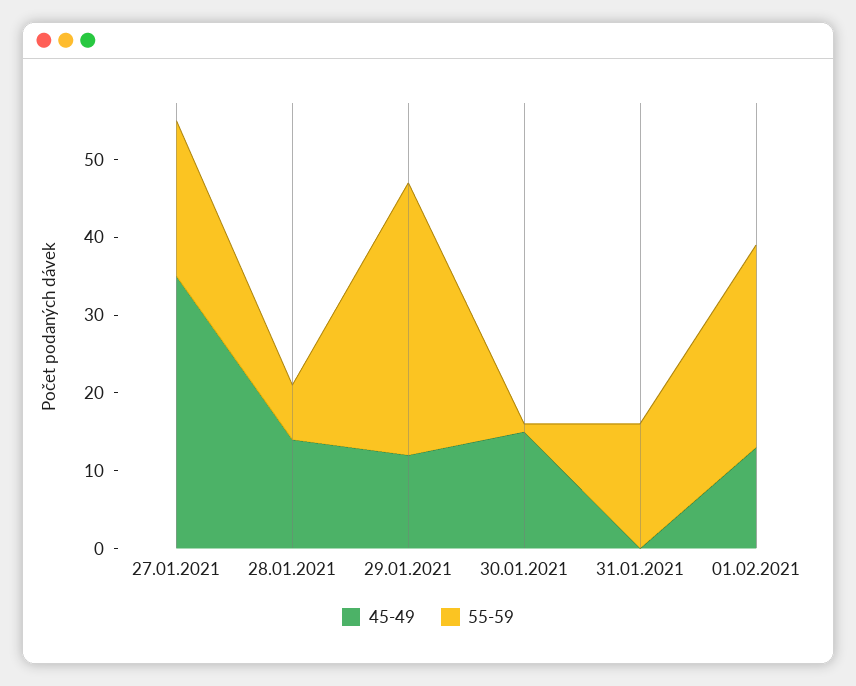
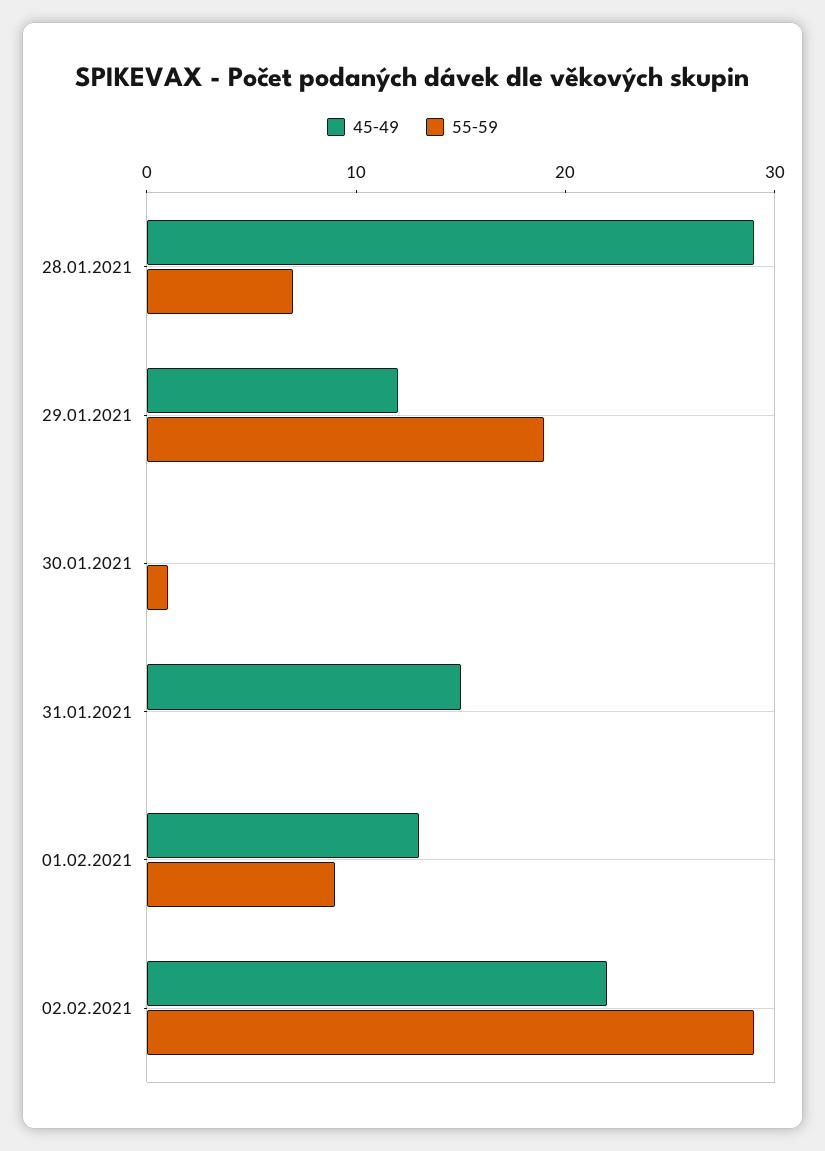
45-49, 27.01.2021: 35 -> none
55-59, 27.01.2021: 20 -> none
45-49, 28.01.2021: 15 -> 29
55-59, 29.01.2021: 35 -> 19
45-49, 30.01.2021: 15 -> 0
45-49, 31.01.2021: 0 -> 15
55-59, 31.01.2021: 15 -> 0
55-59, 01.02.2021: 25 -> 9
45-49, 02.02.2021: none -> 22
55-59, 02.02.2021: none -> 29

